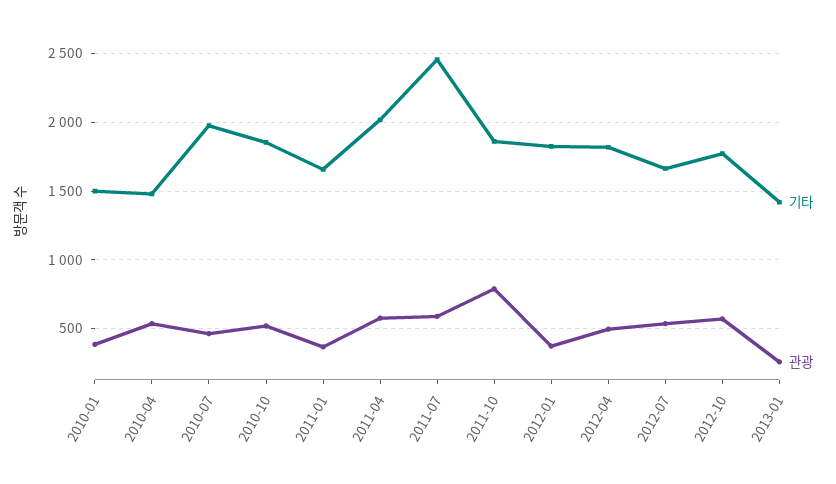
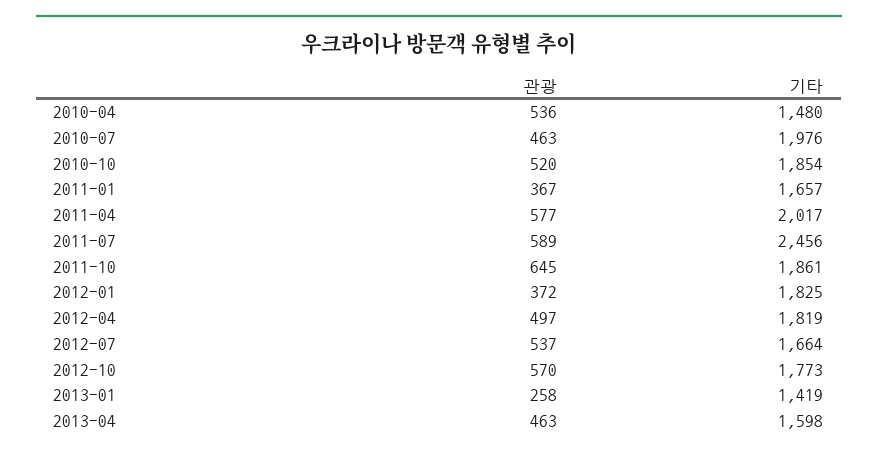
기타, 2010-01: 1500 -> none
관광, 2010-01: 400 -> none
관광, 2011-10: 800 -> 645
관광, 2013-04: none -> 463
기타, 2013-04: none -> 1598

